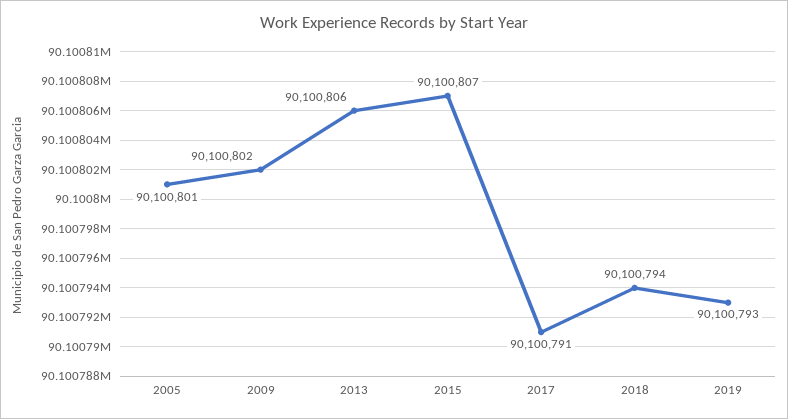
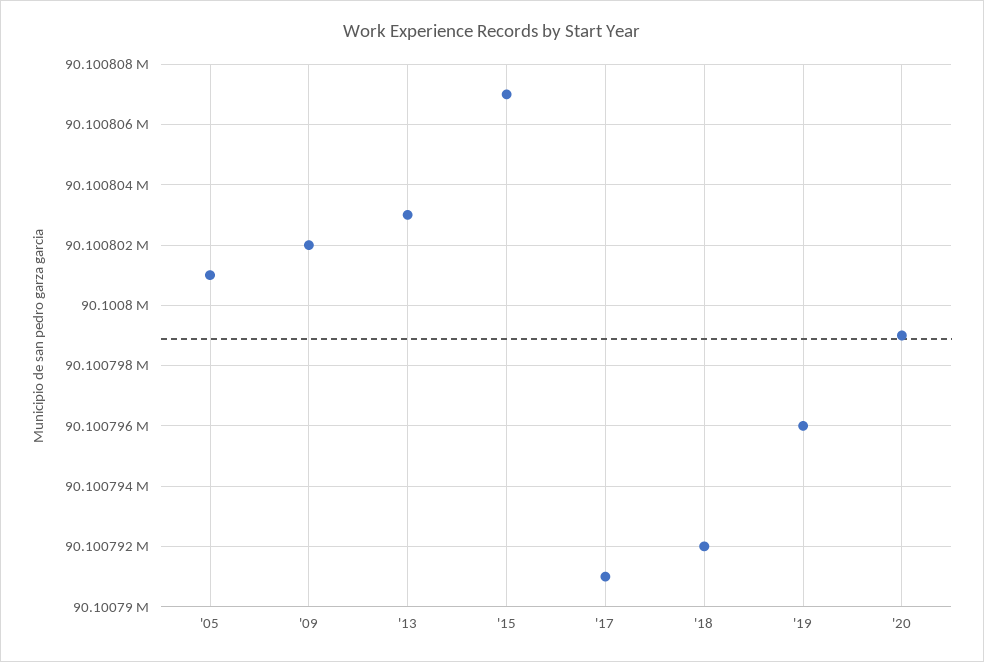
2013: 90100806 -> 90100803
2018: 90100794 -> 90100792
2019: 90100793 -> 90100796
'20: none -> 90100799

